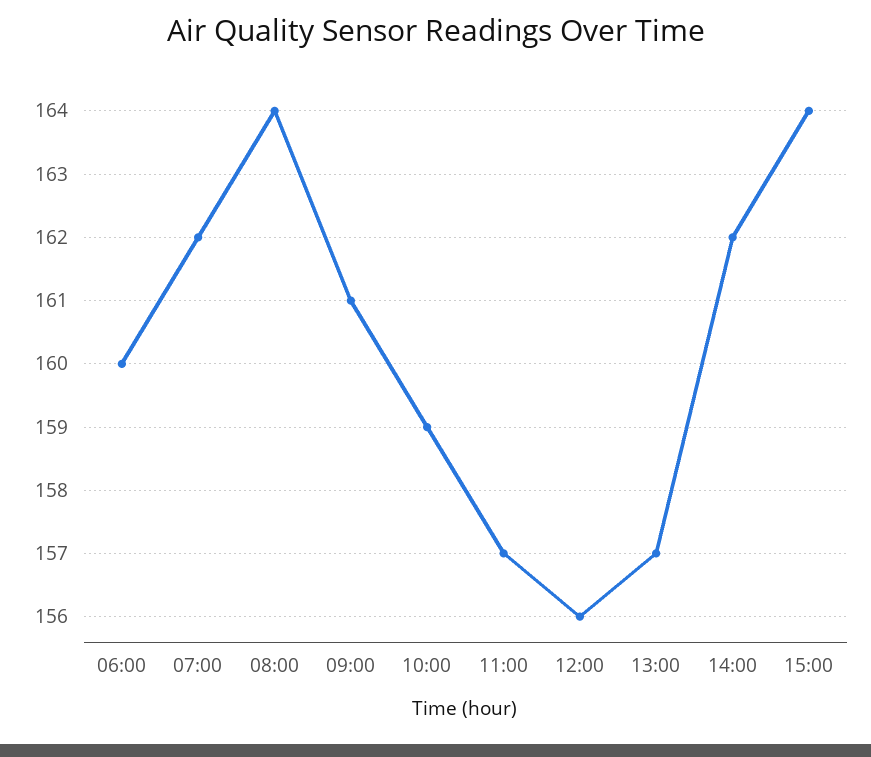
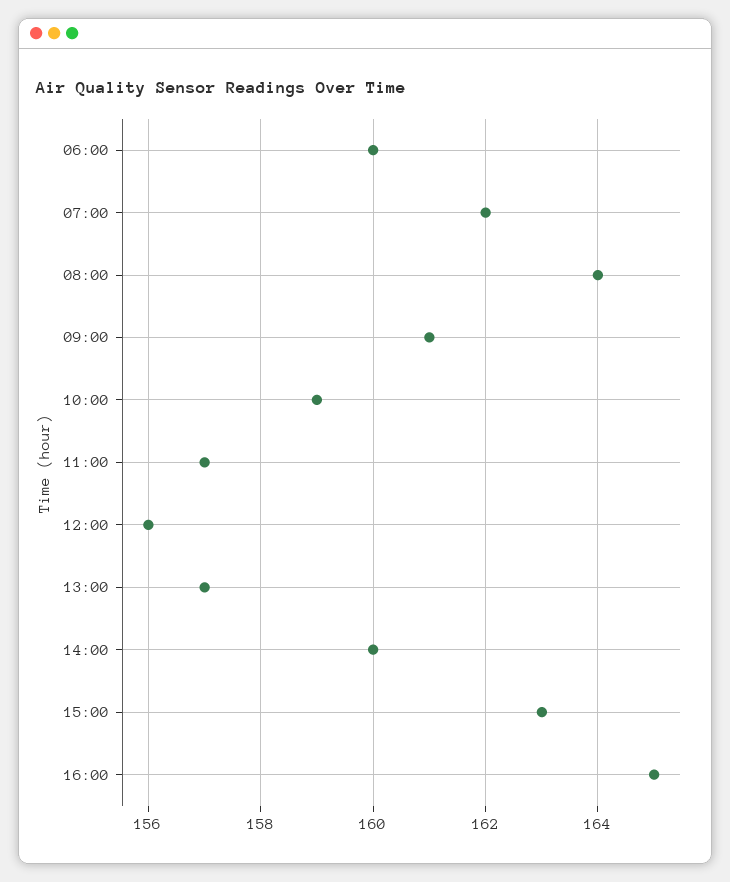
14:00: 162 -> 160
15:00: 164 -> 163
16:00: none -> 165

